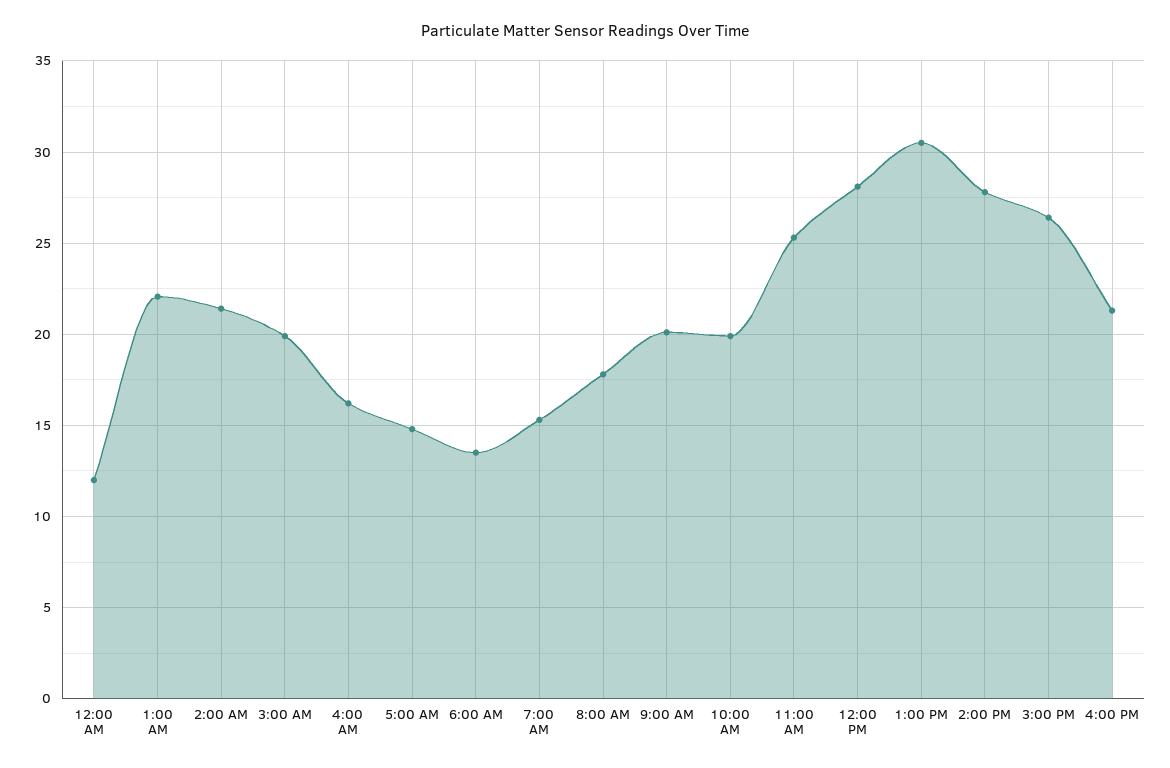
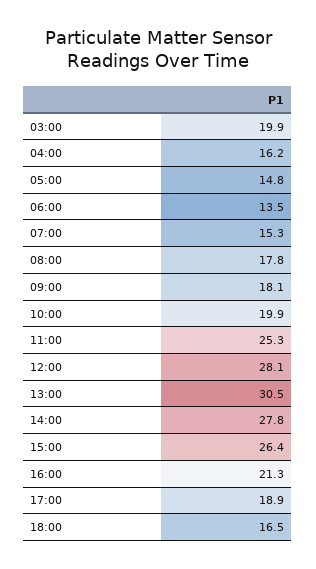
12:00 AM: 12 -> none
1:00 AM: 22 -> none
2:00 AM: 21.5 -> none
9:00 AM: 20 -> 18.1
17:00: none -> 18.9
18:00: none -> 16.5

